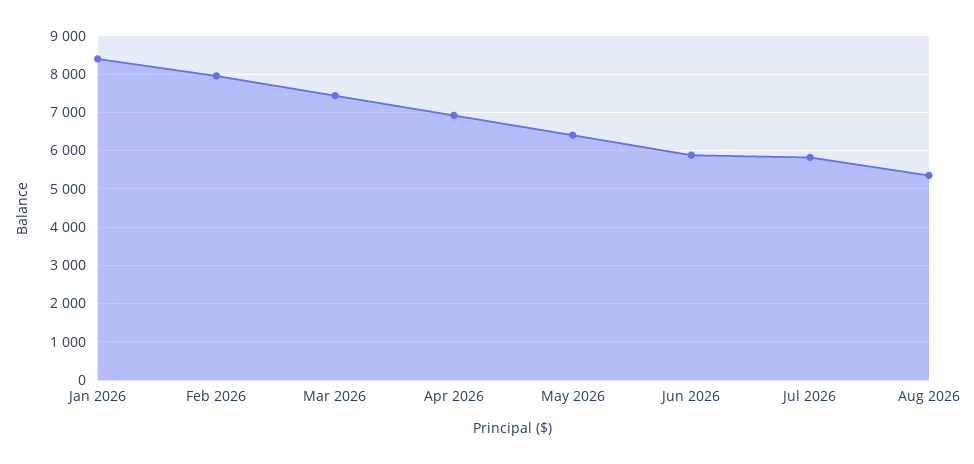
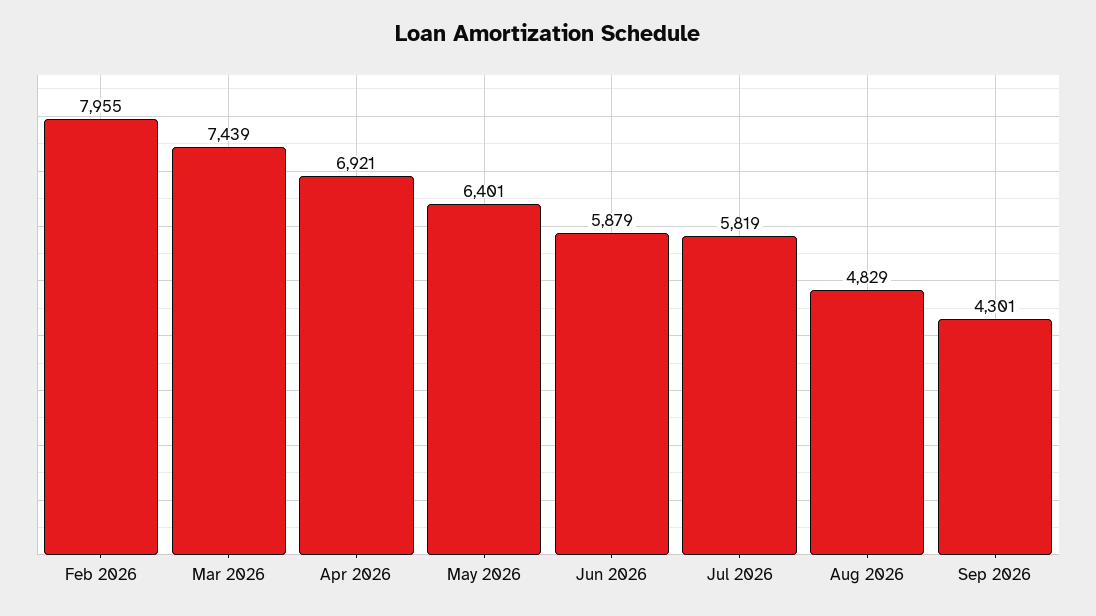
Jan 2026: 8400 -> none
Aug 2026: 5400 -> 4829
Sep 2026: none -> 4301

